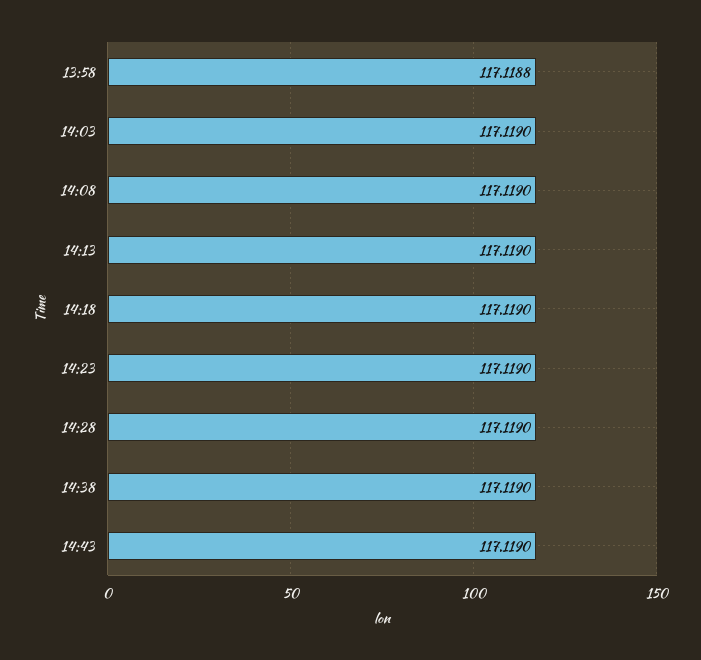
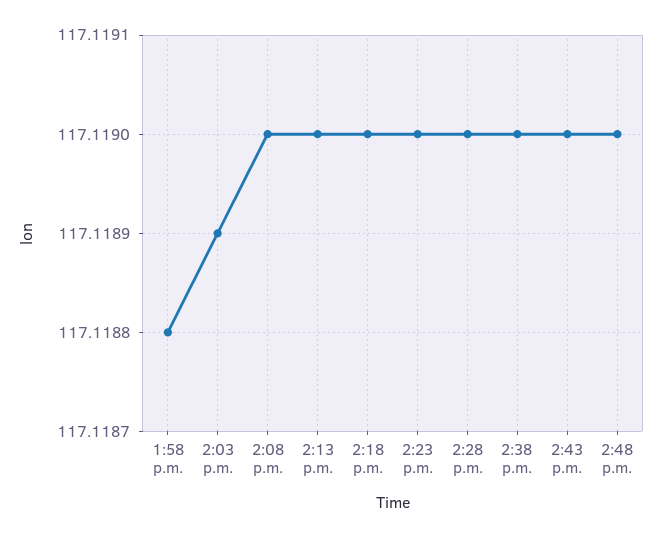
14:03: 117.119 -> 117.1189
2:48 p.m.: none -> 117.119

